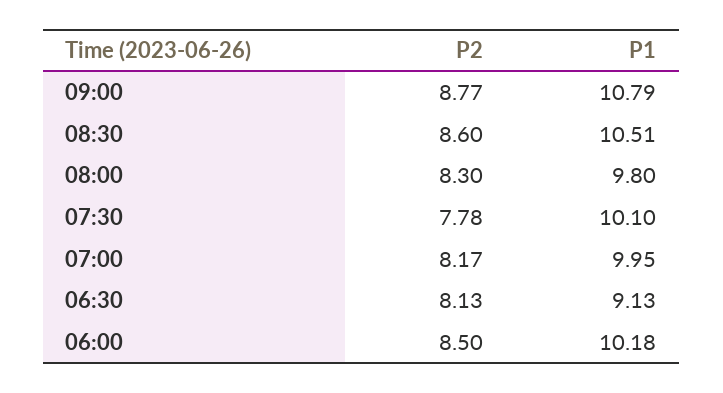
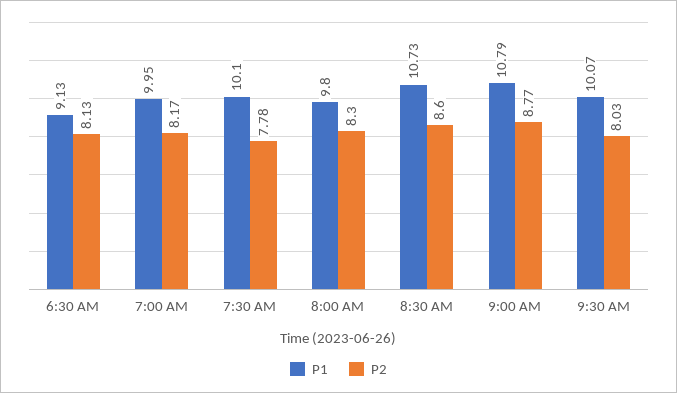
P1, 08:30: 10.51 -> 10.73
P2, 06:00: 8.5 -> none
P1, 06:00: 10.18 -> none
P1, 9:30 AM: none -> 10.07
P2, 9:30 AM: none -> 8.03

